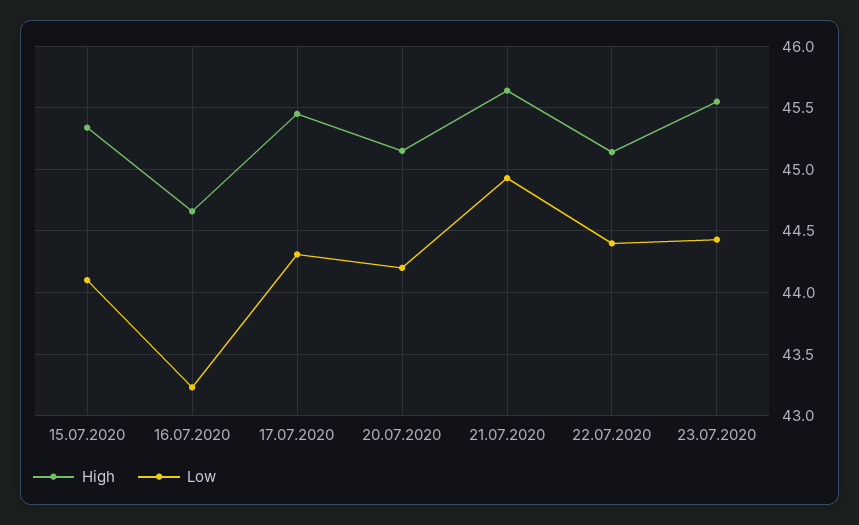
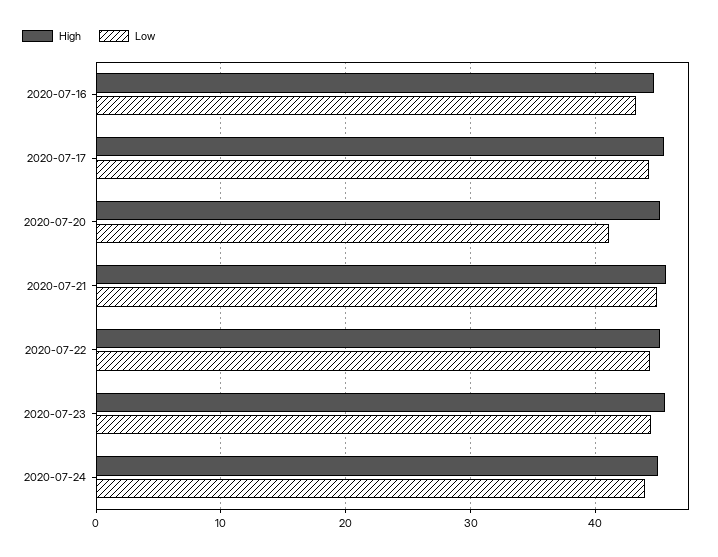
High, 15.07.2020: 45.35 -> none
Low, 15.07.2020: 44.1 -> none
Low, 20.07.2020: 44.2 -> 41
High, 2020-07-24: none -> 45
Low, 2020-07-24: none -> 44

